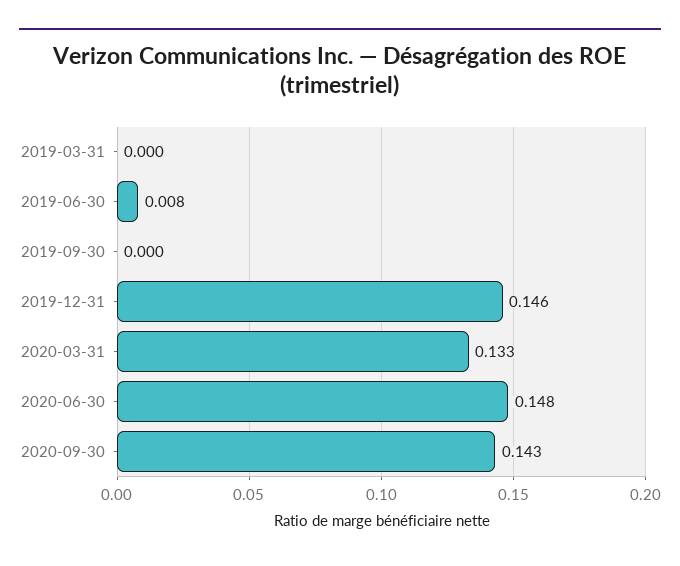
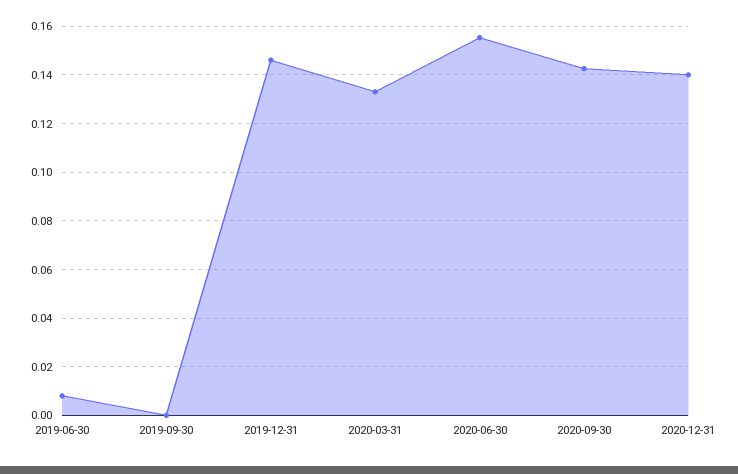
2019-03-31: 0 -> none
2020-06-30: 0.148 -> 0.155
2020-12-31: none -> 0.14

